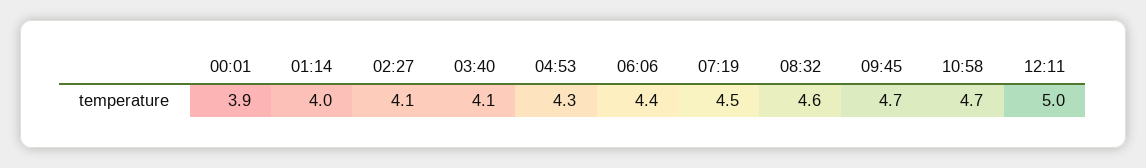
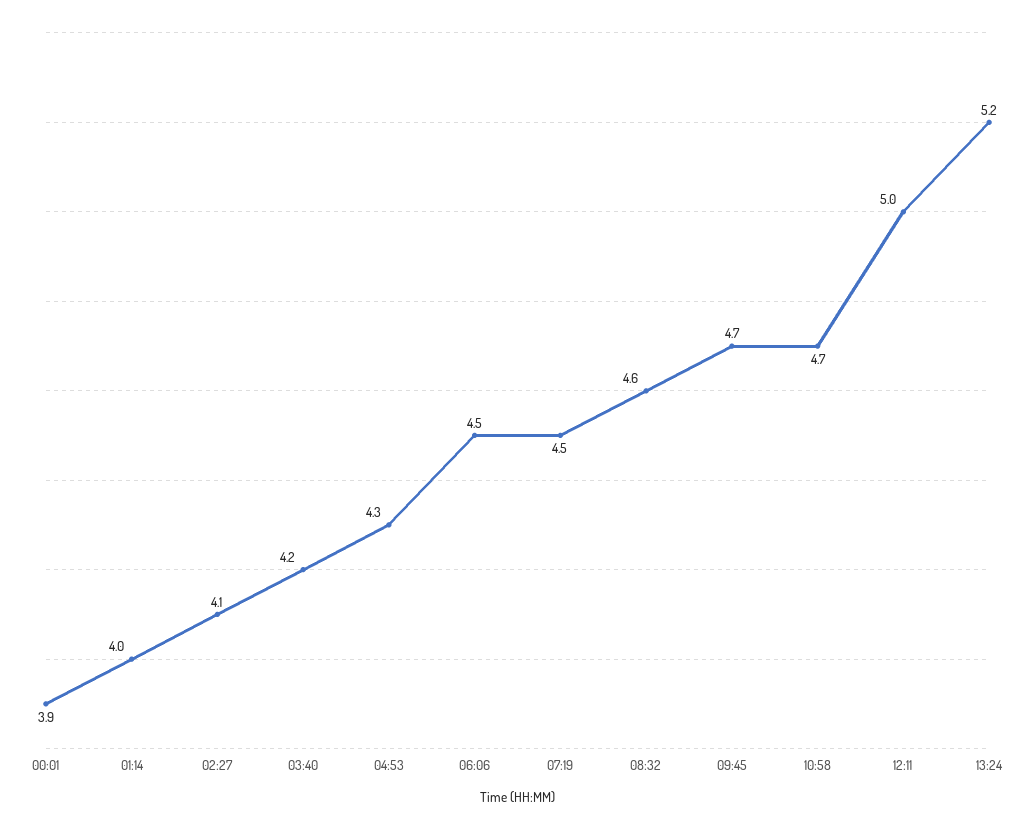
03:40: 4.1 -> 4.2
06:06: 4.4 -> 4.5
13:24: none -> 5.2

